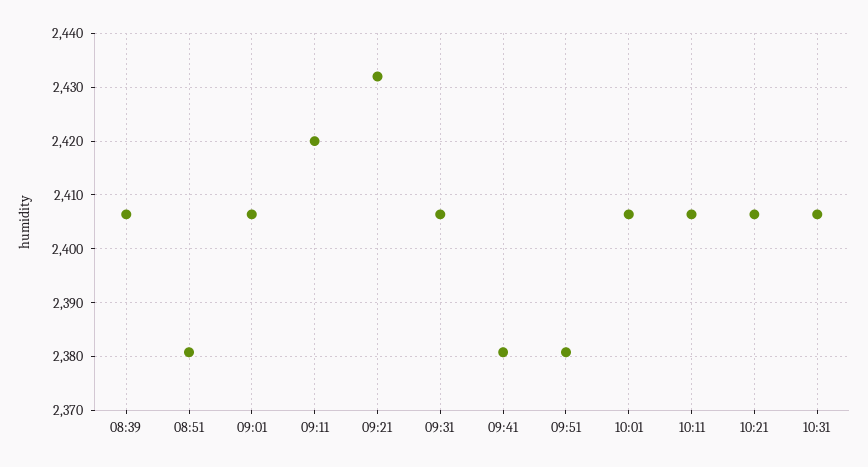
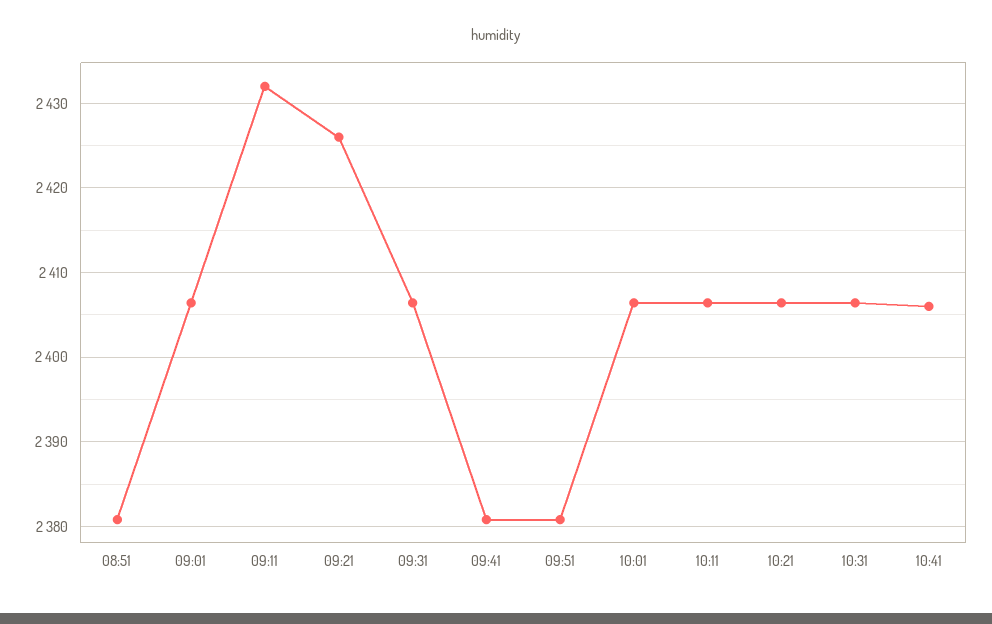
08:39: 2406 -> none
09:11: 2420 -> 2432
09:21: 2432 -> 2426
10:41: none -> 2406

